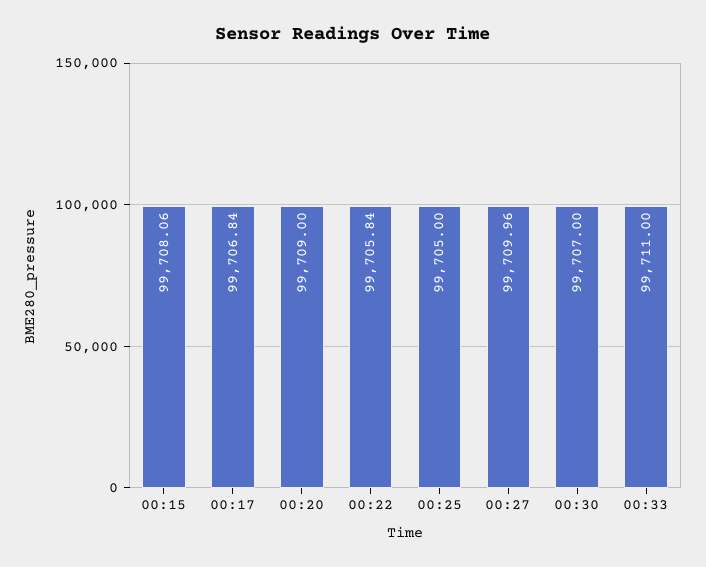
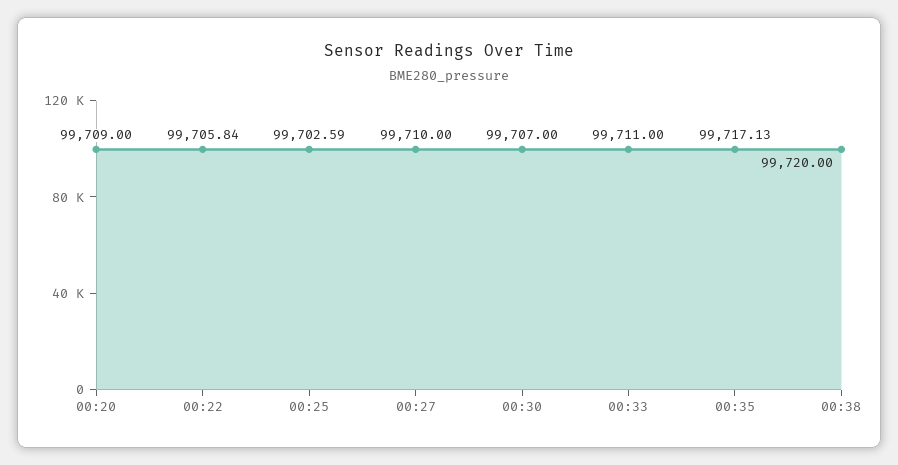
00:15: 99708.06 -> none
00:17: 99706.84 -> none
00:25: 99705 -> 99702.59
00:27: 99709.96 -> 99710
00:35: none -> 99717.13
00:38: none -> 99720

